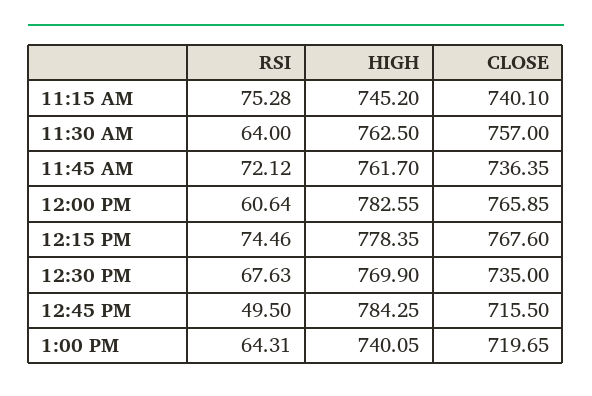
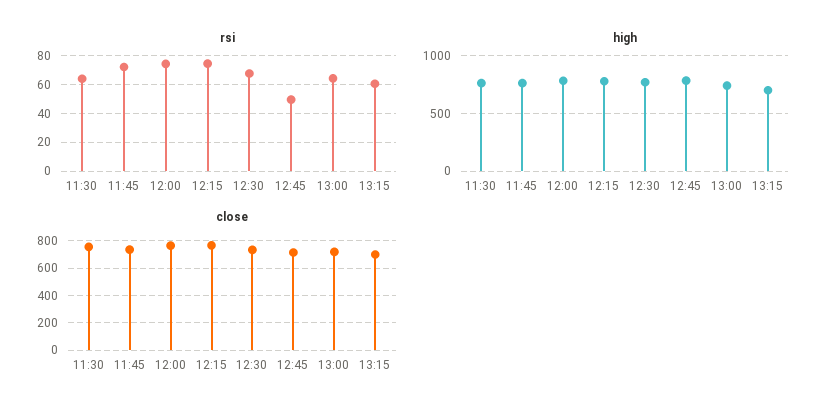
RSI, 11:15 AM: 75.28 -> none
HIGH, 11:15 AM: 745.2 -> none
CLOSE, 11:15 AM: 740.1 -> none
RSI, 12:00 PM: 60.64 -> 75
RSI, 13:15: none -> 60
HIGH, 13:15: none -> 700
CLOSE, 13:15: none -> 700

